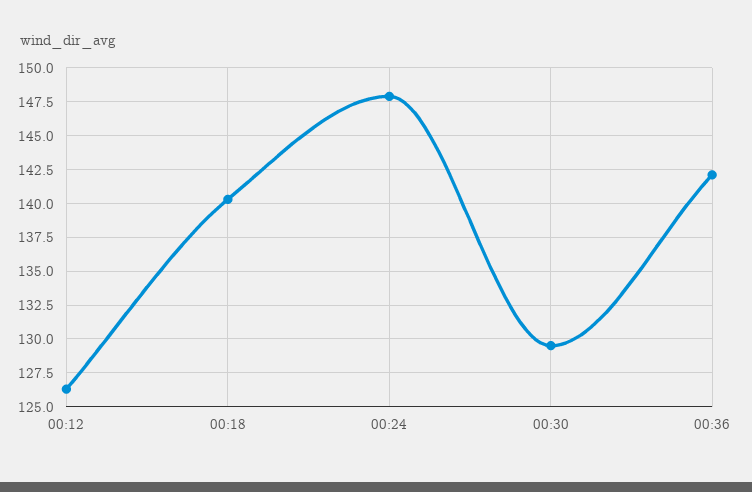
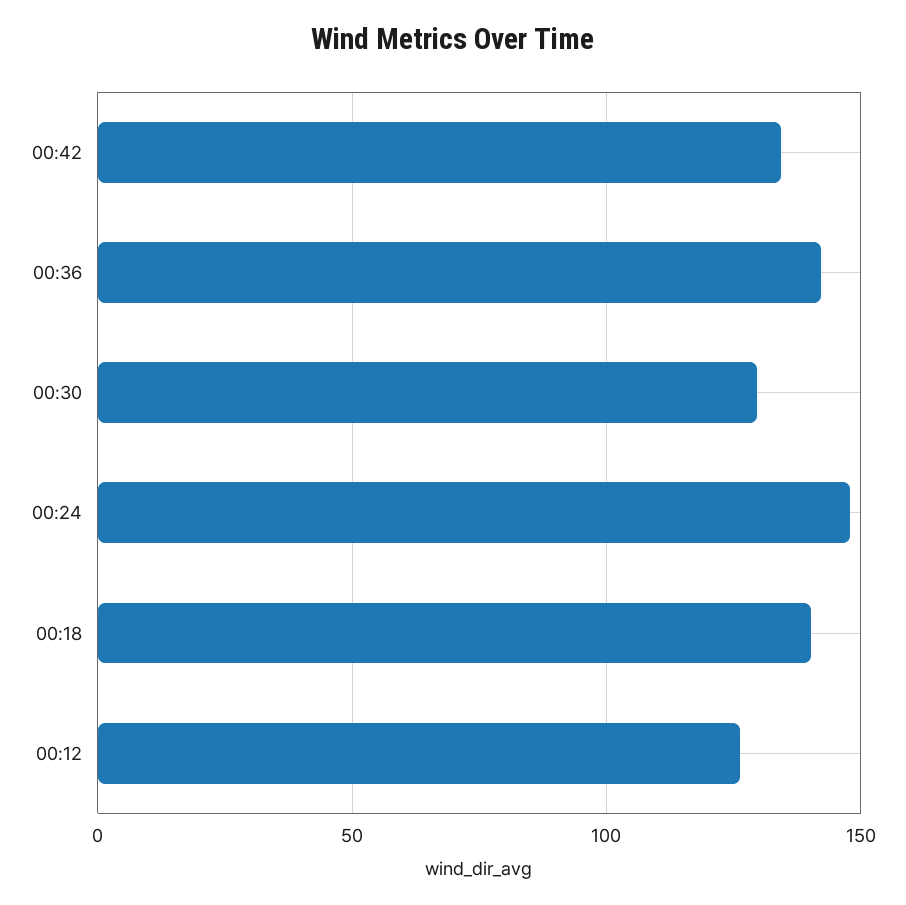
00:42: none -> 135

